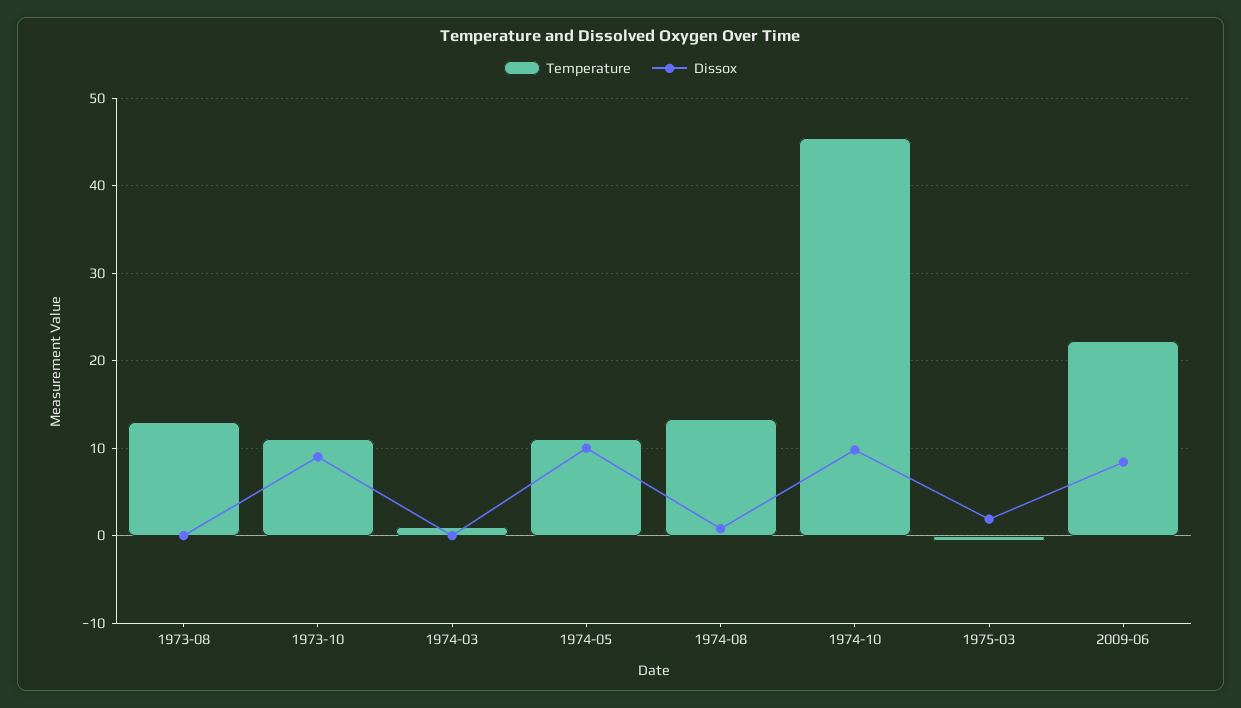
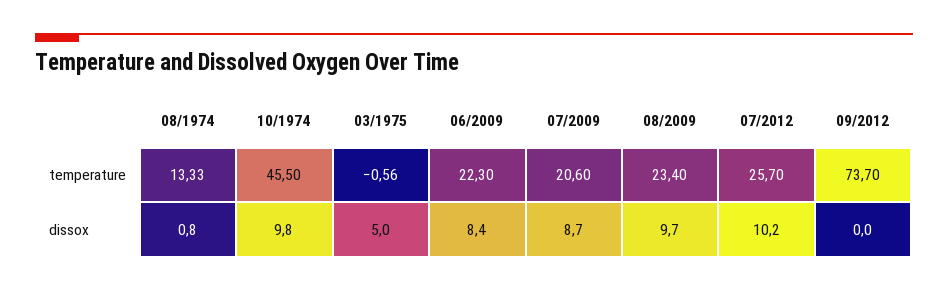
Temperature, 1973-08: 13 -> none
Dissox, 1973-08: 0 -> none
Temperature, 1973-10: 11 -> none
Dissox, 1973-10: 9 -> none
Temperature, 1974-03: 1 -> none
Dissox, 1974-03: 0 -> none
Temperature, 1974-05: 11 -> none
Dissox, 1974-05: 10 -> none
Dissox, 1975-03: 2 -> 5
Temperature, 07/2009: none -> 20.6
Temperature, 08/2009: none -> 23.4
Temperature, 07/2012: none -> 25.7
Temperature, 09/2012: none -> 73.7
Dissox, 07/2009: none -> 8.7
Dissox, 08/2009: none -> 9.7
Dissox, 07/2012: none -> 10.2
Dissox, 09/2012: none -> 0

